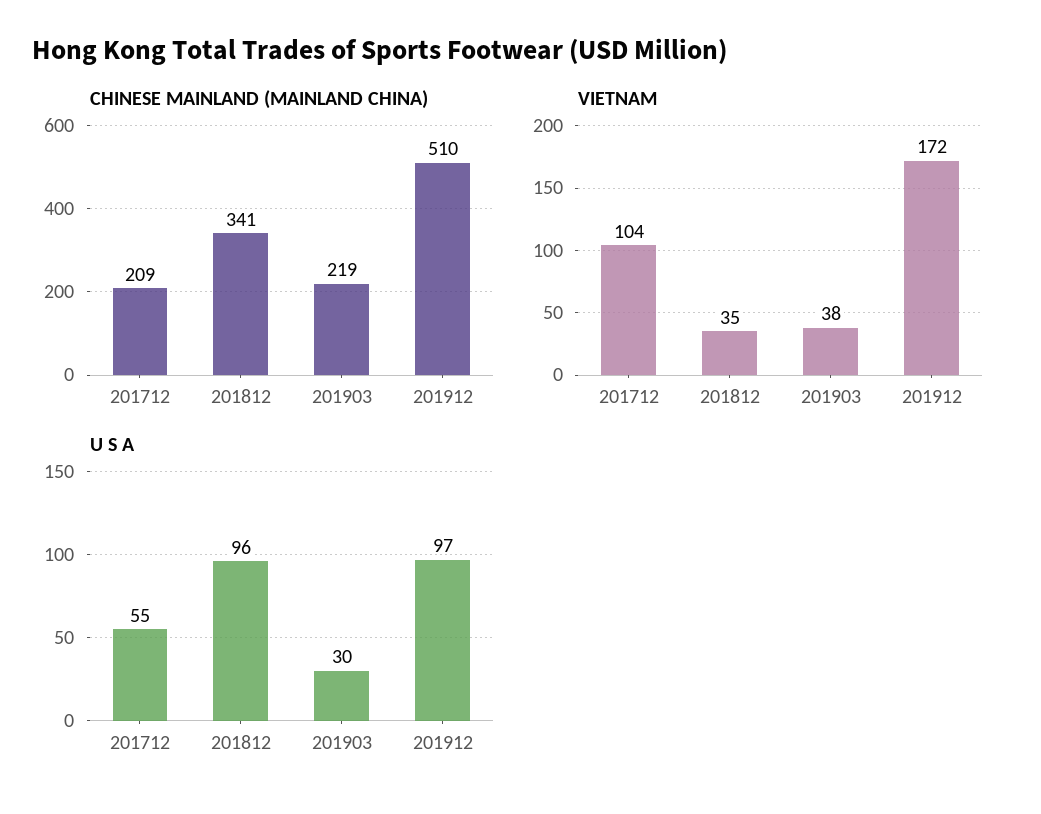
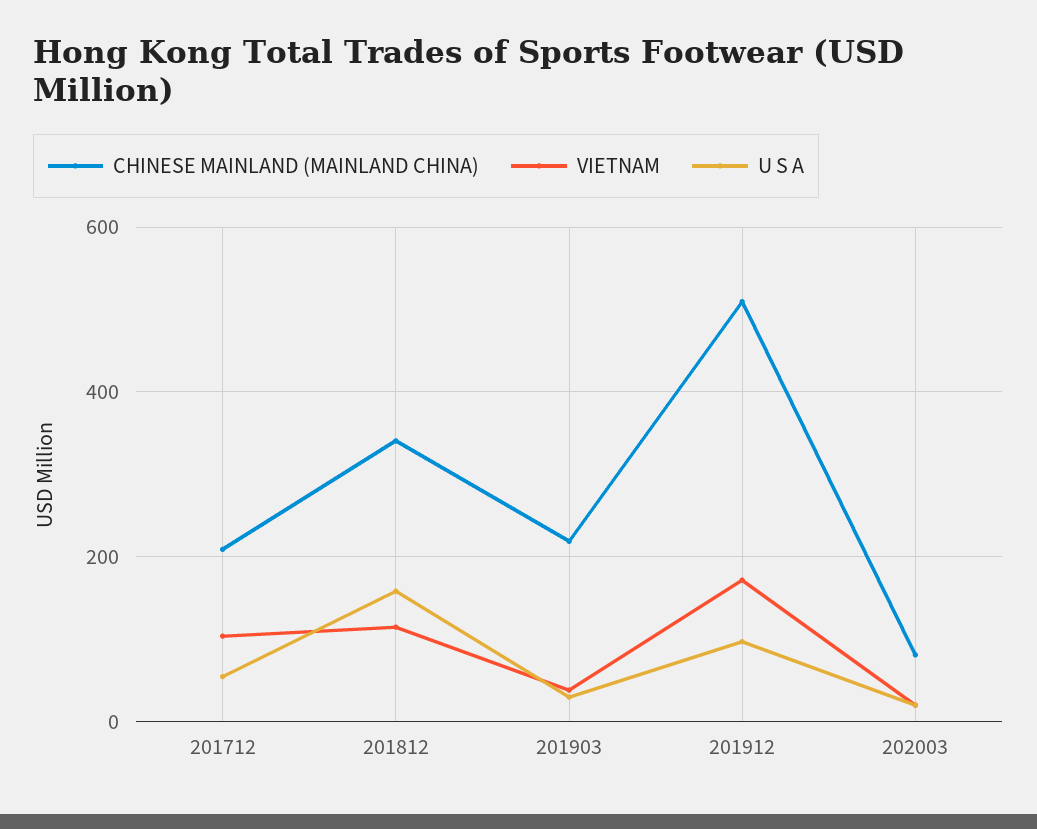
VIETNAM, 201812: 35 -> 120
U S A, 201812: 96 -> 160
CHINESE MAINLAND (MAINLAND CHINA), 202003: none -> 80
VIETNAM, 202003: none -> 20
U S A, 202003: none -> 20

